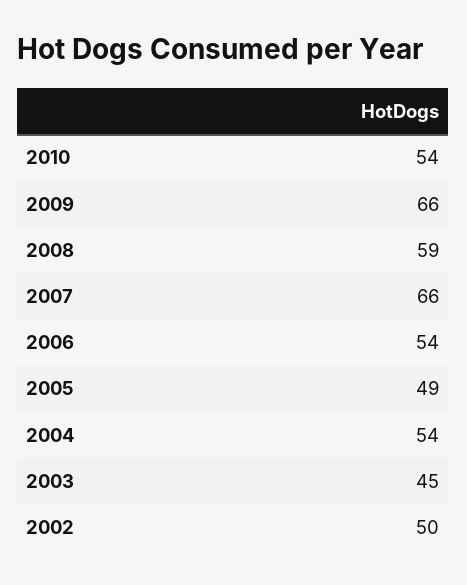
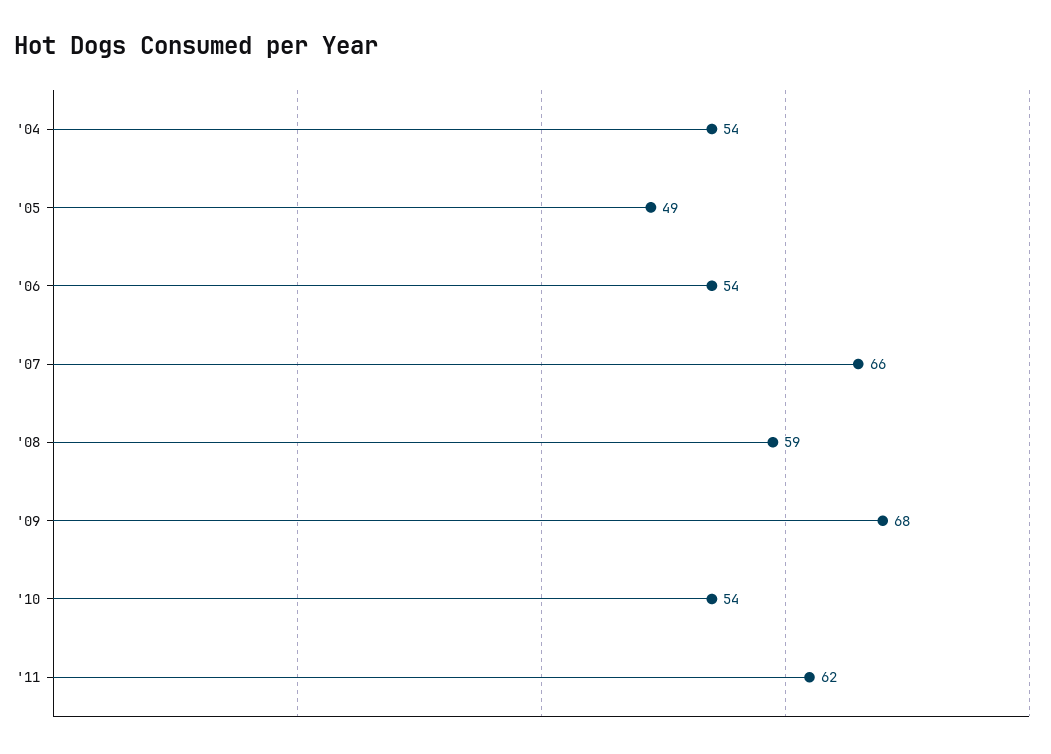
2009: 66 -> 68
2003: 45 -> none
2002: 50 -> none
'11: none -> 62

